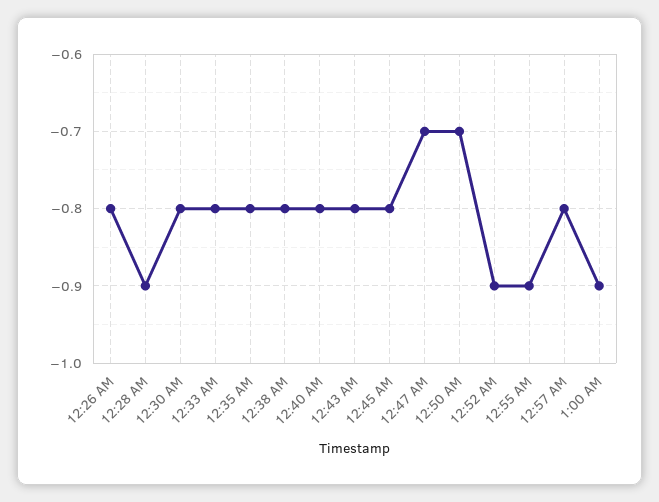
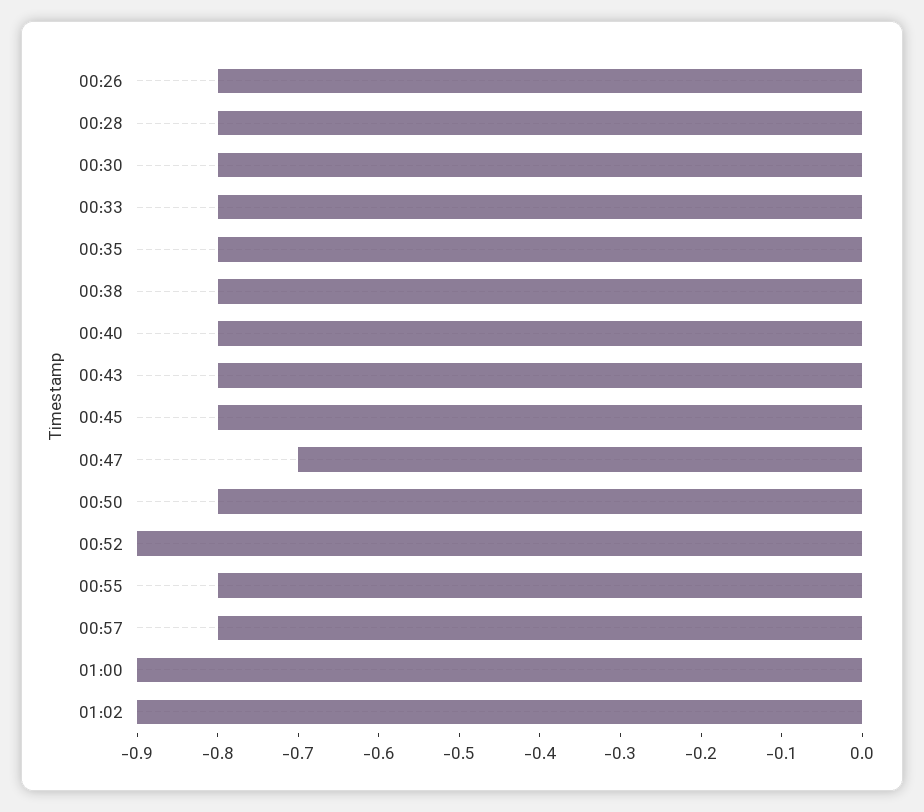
12:28 AM: -0.9 -> -0.8
12:50 AM: -0.7 -> -0.8
12:55 AM: -0.9 -> -0.8
01:02: none -> -0.9

